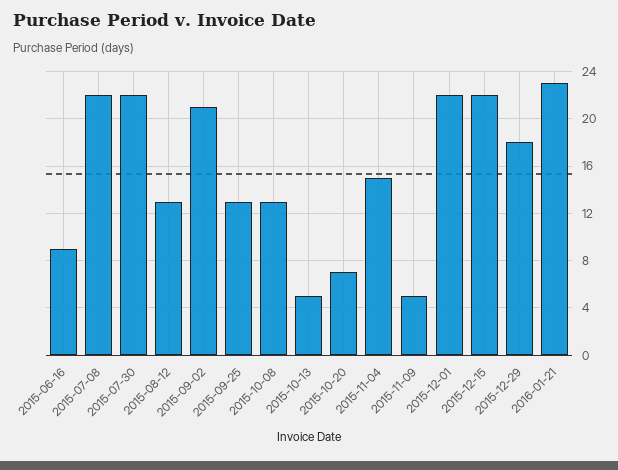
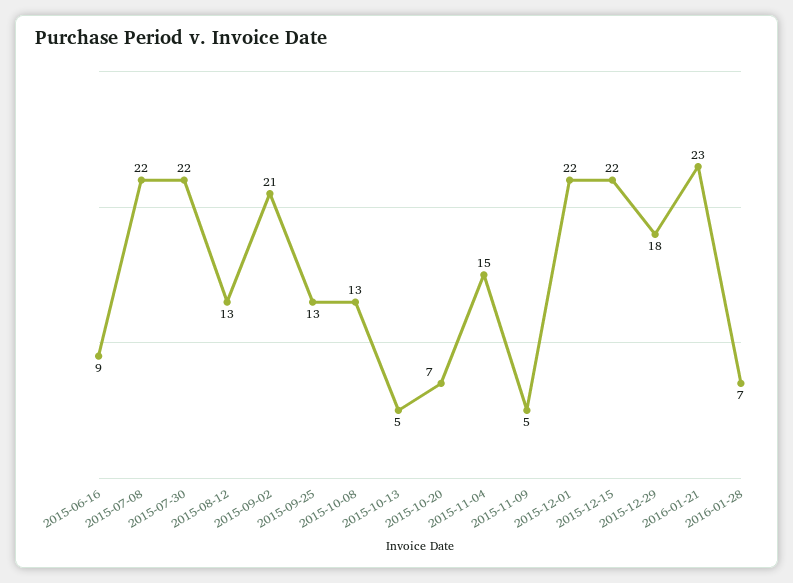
2016-01-28: none -> 7

